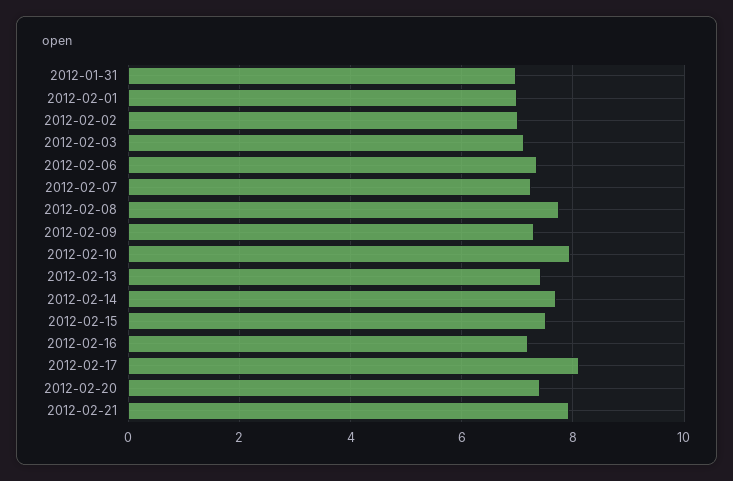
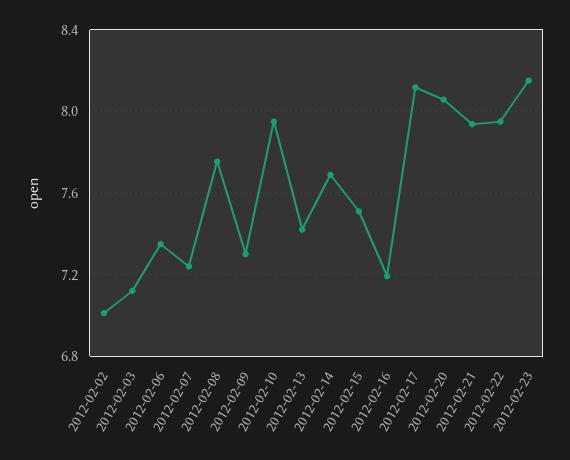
2012-01-31: 7 -> none
2012-02-01: 7 -> none
2012-02-20: 7.4 -> 8.05
2012-02-22: none -> 7.95
2012-02-23: none -> 8.15

